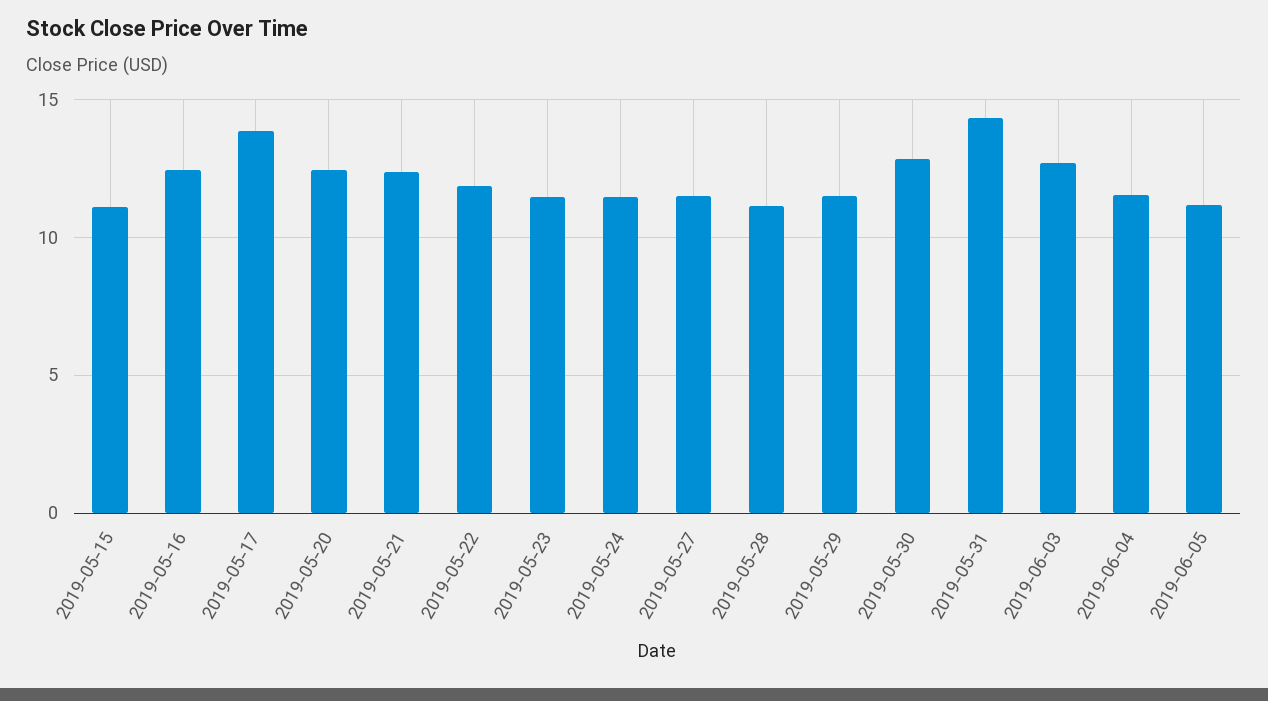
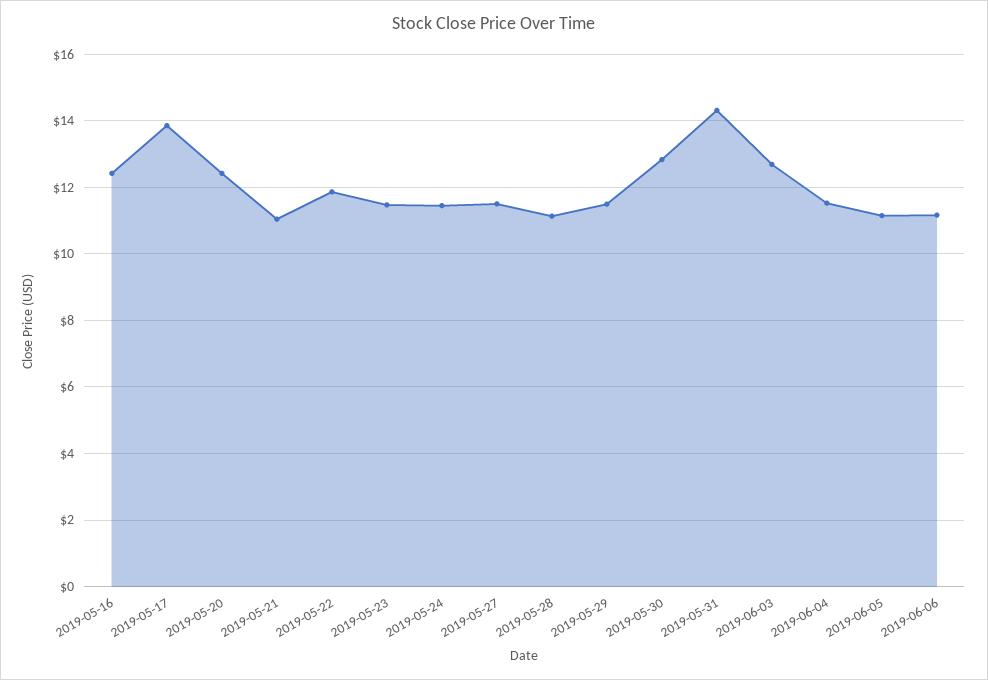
2019-05-15: 11 -> none
2019-05-21: 12.5 -> 11
2019-06-06: none -> 11.2

